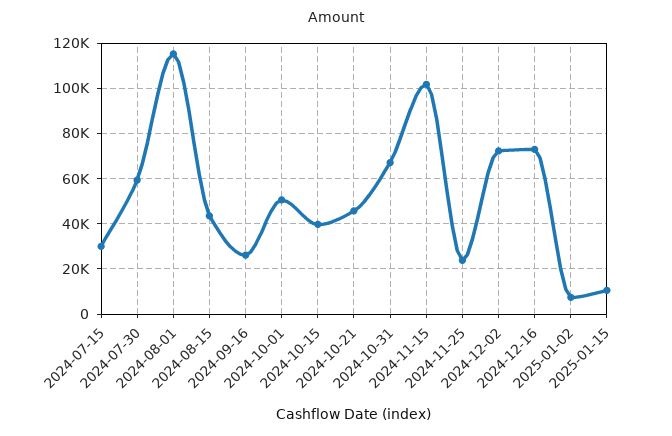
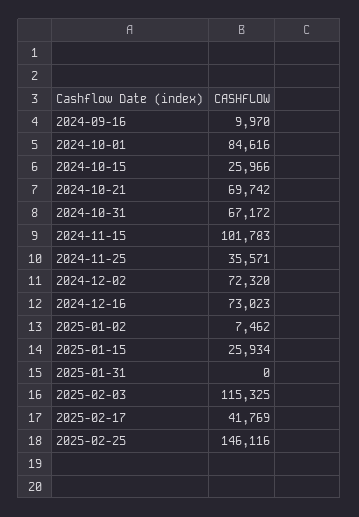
2024-07-15: 30000 -> none
2024-07-30: 60000 -> none
2024-08-01: 115000 -> none
2024-08-15: 45000 -> none
2024-09-16: 25000 -> 9970
2024-10-01: 50000 -> 84616
2024-10-15: 40000 -> 25966
2024-10-21: 45000 -> 69742
2024-11-25: 25000 -> 35571
2025-01-15: 10000 -> 25934
2025-01-31: none -> 0
2025-02-03: none -> 115325
2025-02-17: none -> 41769
2025-02-25: none -> 146116

